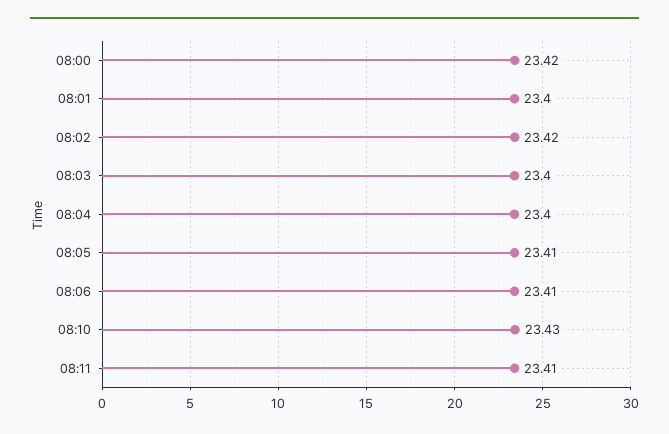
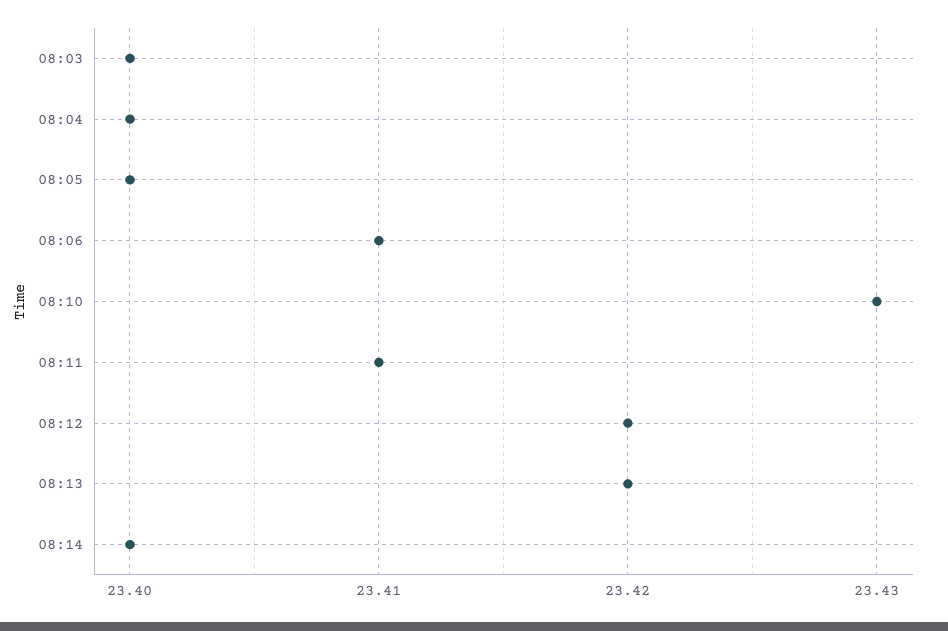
08:00: 23.42 -> none
08:01: 23.4 -> none
08:02: 23.42 -> none
08:05: 23.41 -> 23.4
08:12: none -> 23.42
08:13: none -> 23.42
08:14: none -> 23.4

